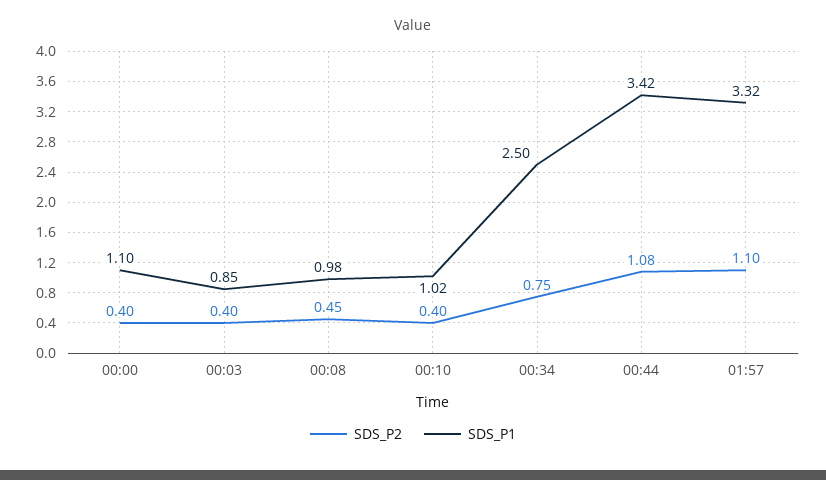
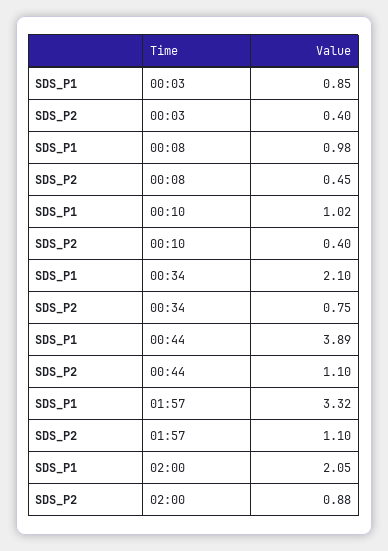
SDS_P2, 00:00: 0.4 -> none
SDS_P1, 00:00: 1.1 -> none
SDS_P1, 00:34: 2.5 -> 2.1
SDS_P2, 00:44: 1.08 -> 1.1
SDS_P1, 00:44: 3.42 -> 3.89
SDS_P1, 02:00: none -> 2.05
SDS_P2, 02:00: none -> 0.88

